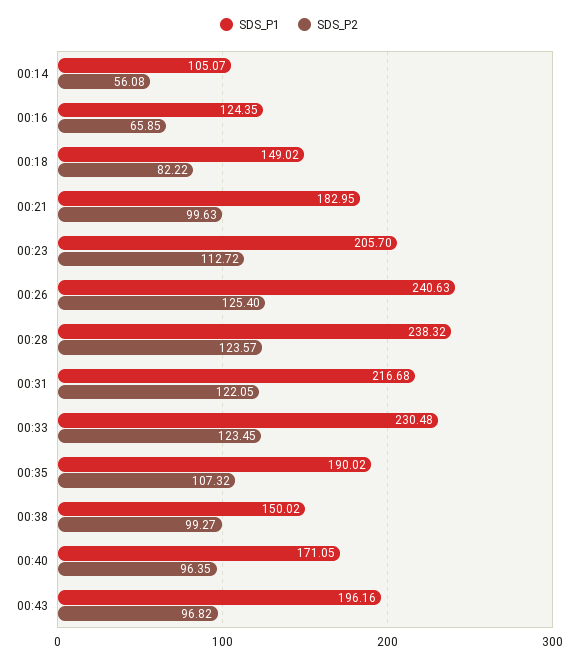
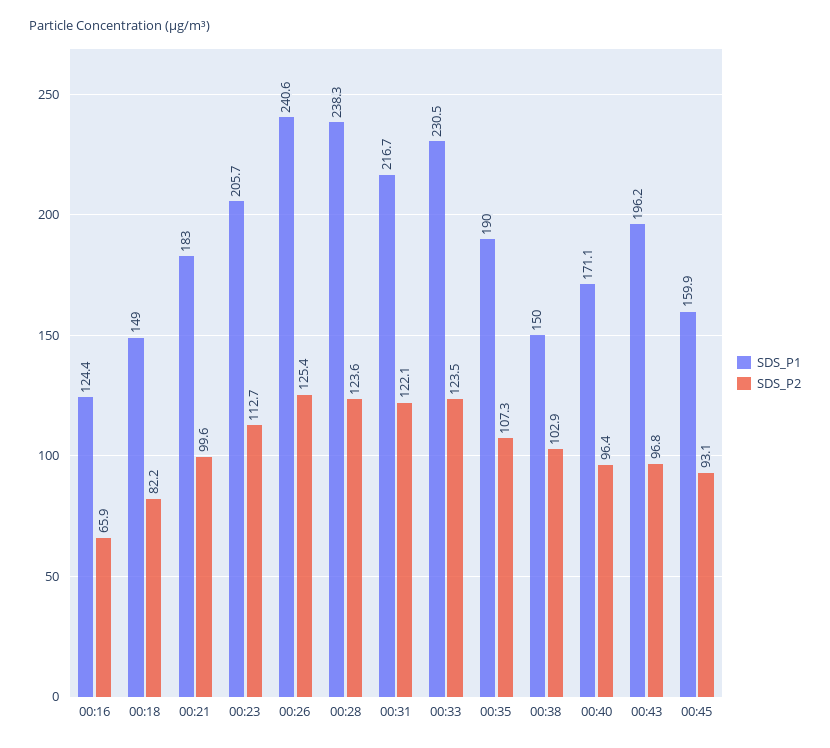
SDS_P1, 00:14: 105.07 -> none
SDS_P2, 00:14: 56.08 -> none
SDS_P2, 00:38: 99.27 -> 102.9
SDS_P1, 00:45: none -> 159.9
SDS_P2, 00:45: none -> 93.1

